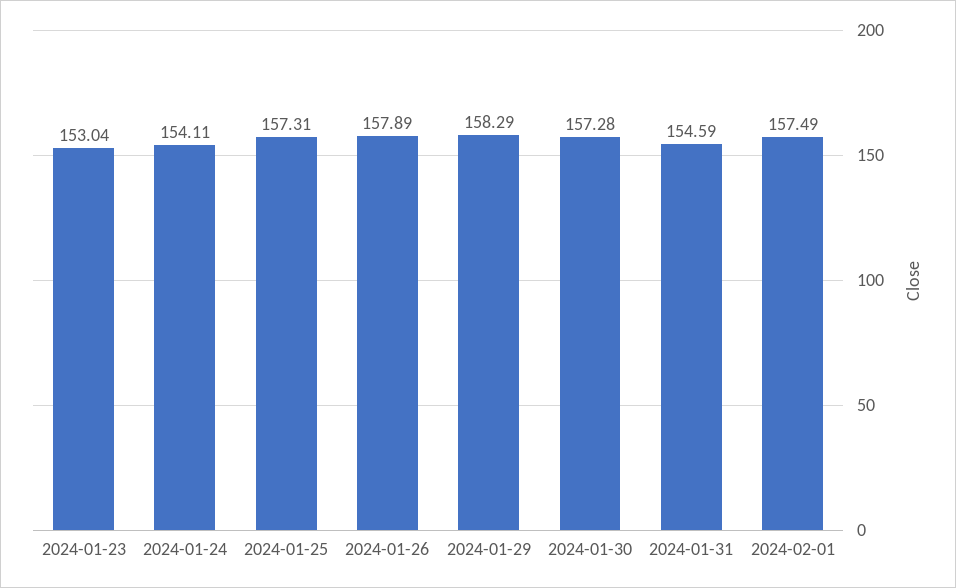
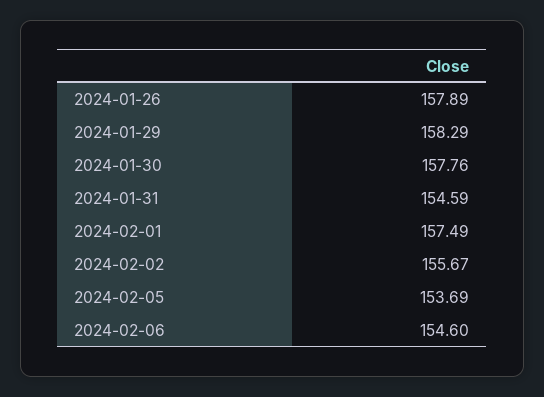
2024-01-23: 153.04 -> none
2024-01-24: 154.11 -> none
2024-01-25: 157.31 -> none
2024-01-30: 157.28 -> 157.76
2024-02-02: none -> 155.67
2024-02-05: none -> 153.69
2024-02-06: none -> 154.6

